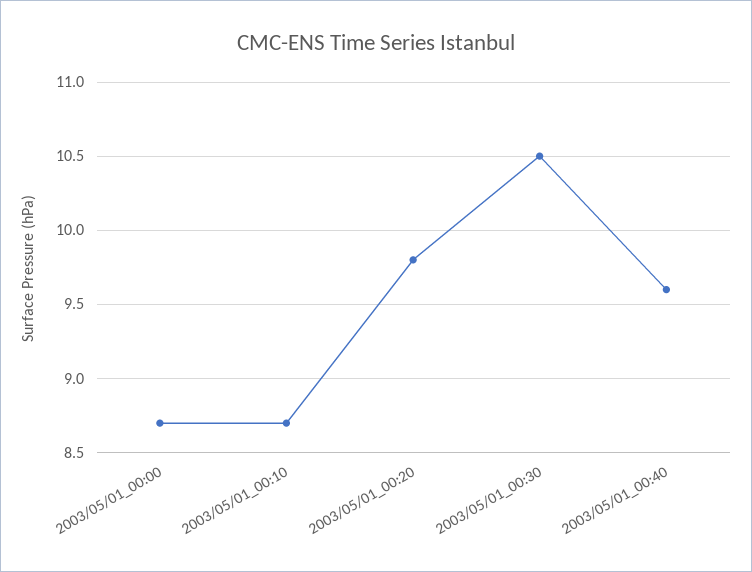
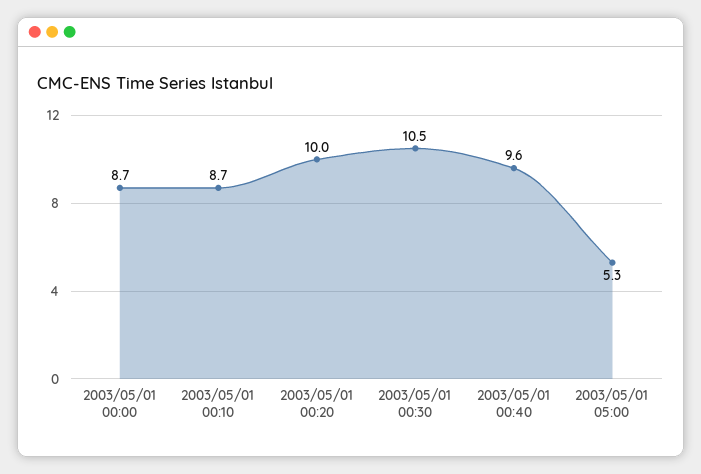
2003/05/01_00:20: 9.8 -> 10
2003/05/01 05:00: none -> 5.3

